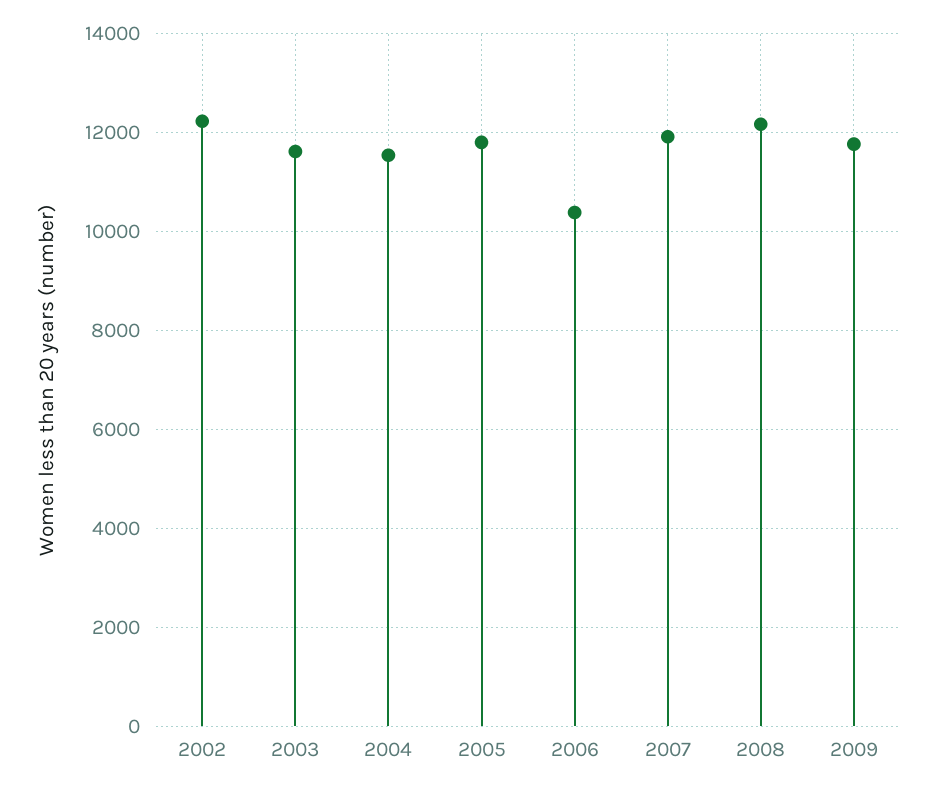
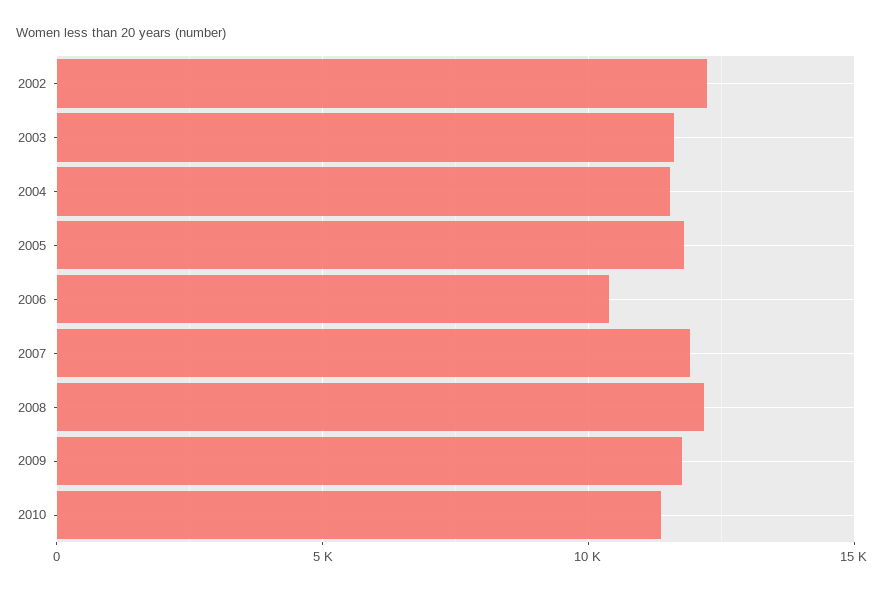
2010: none -> 11500

